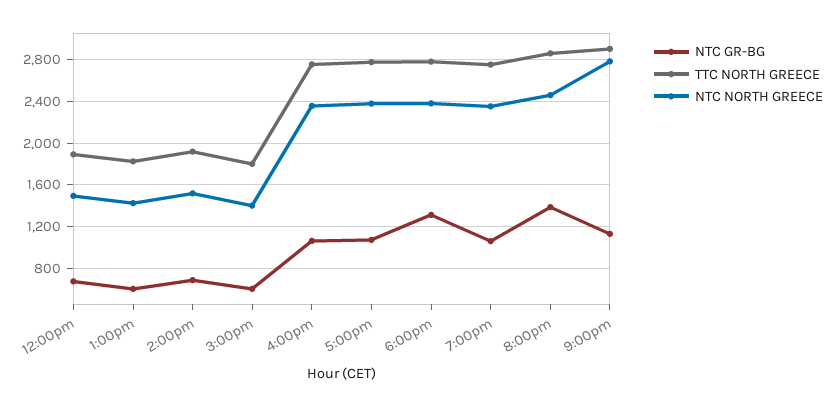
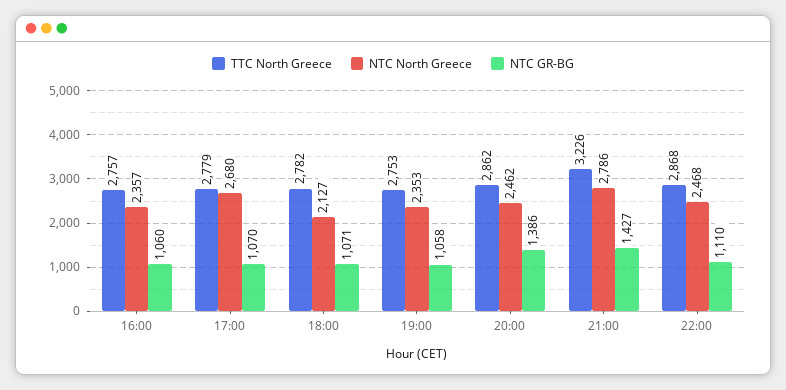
NTC GR-BG, 12:00pm: 700 -> none
TTC NORTH GREECE, 12:00pm: 1900 -> none
NTC NORTH GREECE, 12:00pm: 1500 -> none
NTC GR-BG, 1:00pm: 600 -> none
TTC NORTH GREECE, 1:00pm: 1800 -> none
NTC NORTH GREECE, 1:00pm: 1400 -> none
NTC GR-BG, 2:00pm: 700 -> none
TTC NORTH GREECE, 2:00pm: 1900 -> none
NTC NORTH GREECE, 2:00pm: 1500 -> none
NTC GR-BG, 3:00pm: 600 -> none
TTC NORTH GREECE, 3:00pm: 1800 -> none
NTC NORTH GREECE, 3:00pm: 1400 -> none
NTC NORTH GREECE, 5:00pm: 2400 -> 2680
NTC GR-BG, 6:00pm: 1300 -> 1071
NTC NORTH GREECE, 6:00pm: 2400 -> 2127
NTC GR-BG, 9:00pm: 1100 -> 1427
TTC NORTH GREECE, 9:00pm: 2900 -> 3226
TTC NORTH GREECE, 22:00: none -> 2868
NTC NORTH GREECE, 22:00: none -> 2468
NTC GR-BG, 22:00: none -> 1110

